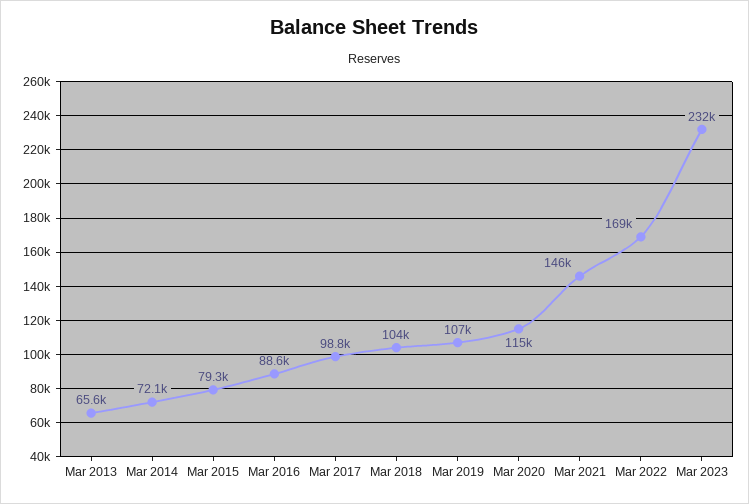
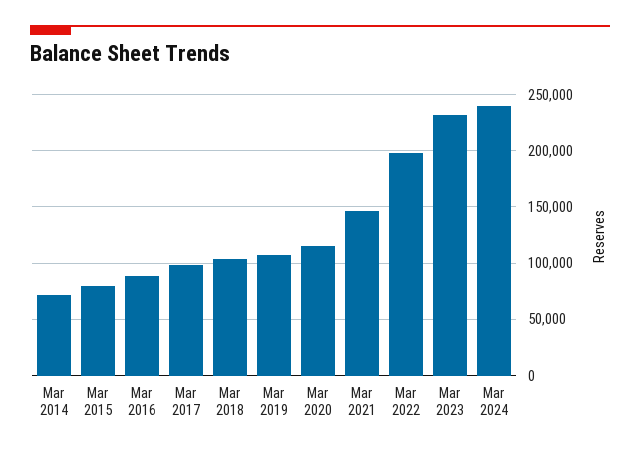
Mar 2013: 65600 -> none
Mar 2022: 169000 -> 200000
Mar 2024: none -> 240000

